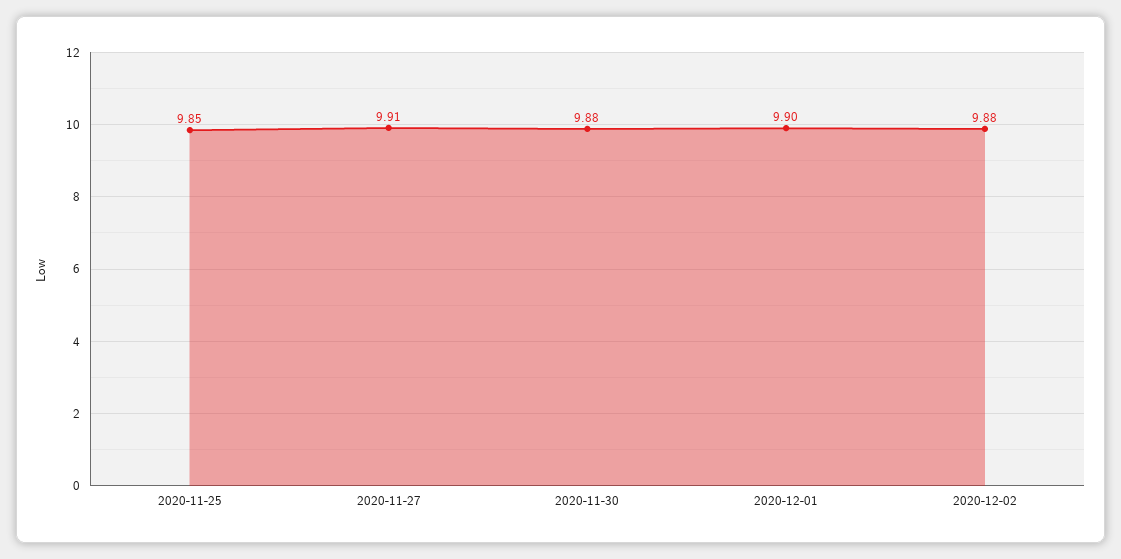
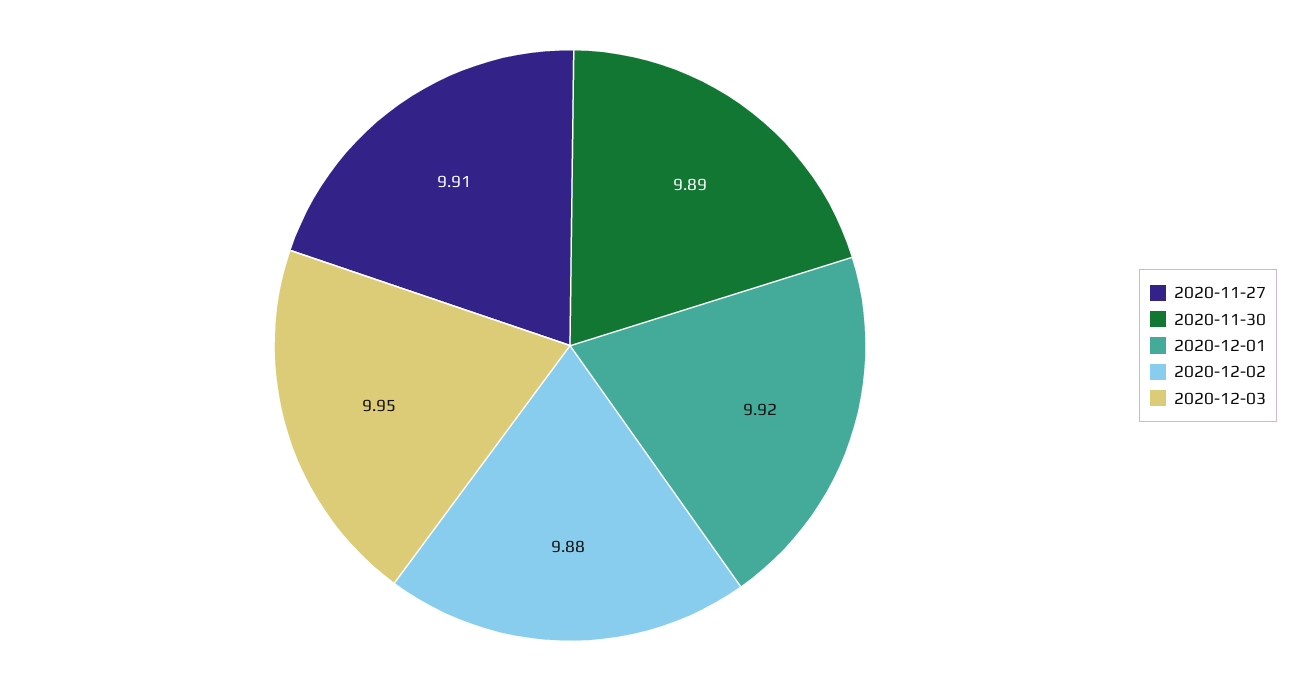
2020-11-25: 9.85 -> none
2020-11-30: 9.88 -> 9.89
2020-12-01: 9.9 -> 9.92
2020-12-03: none -> 9.95

